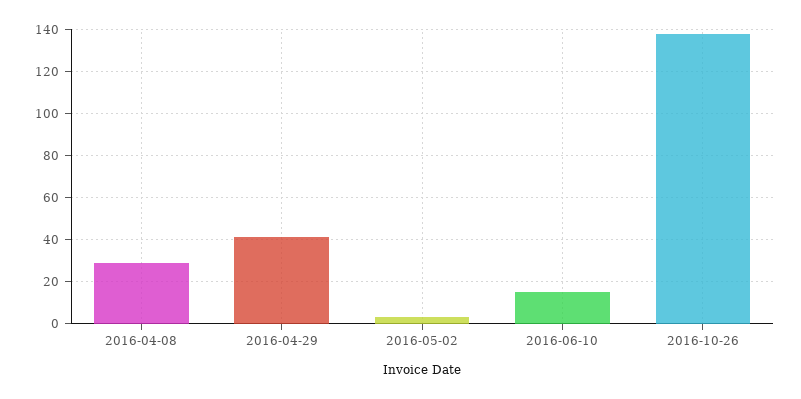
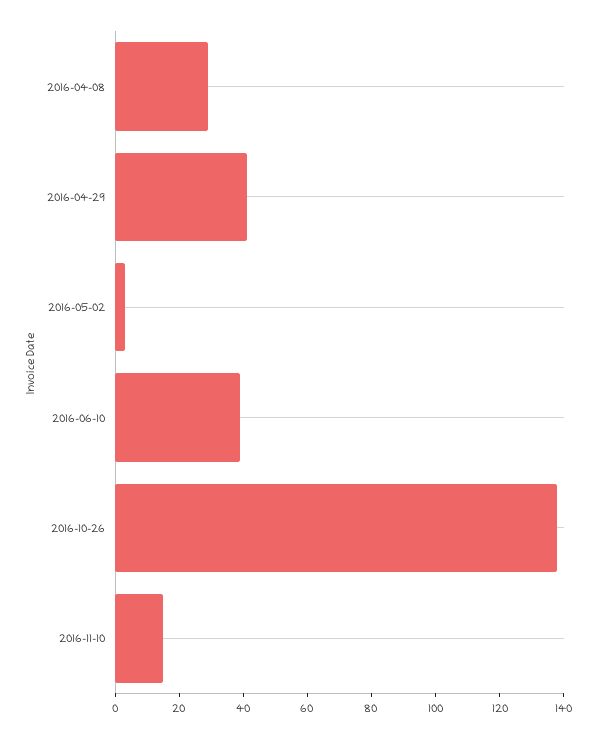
2016-06-10: 15 -> 40
2016-11-10: none -> 15

